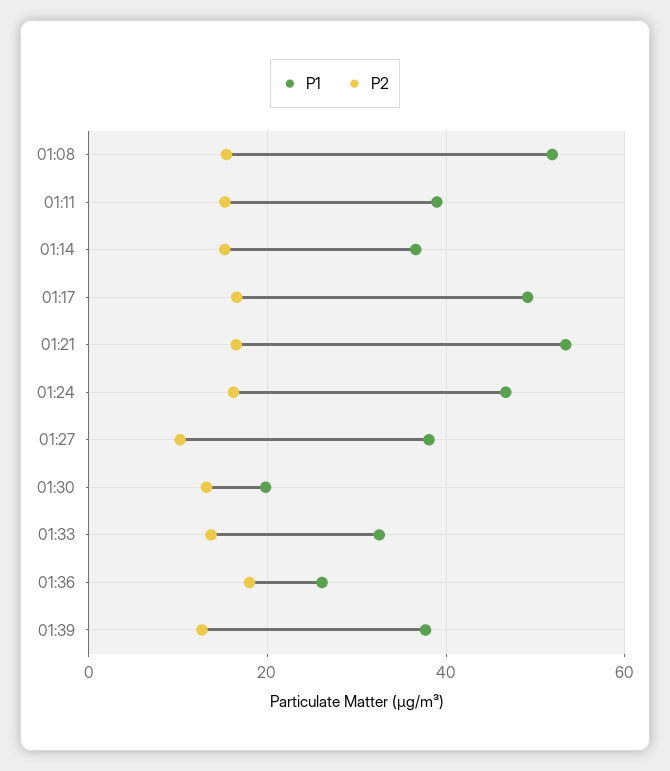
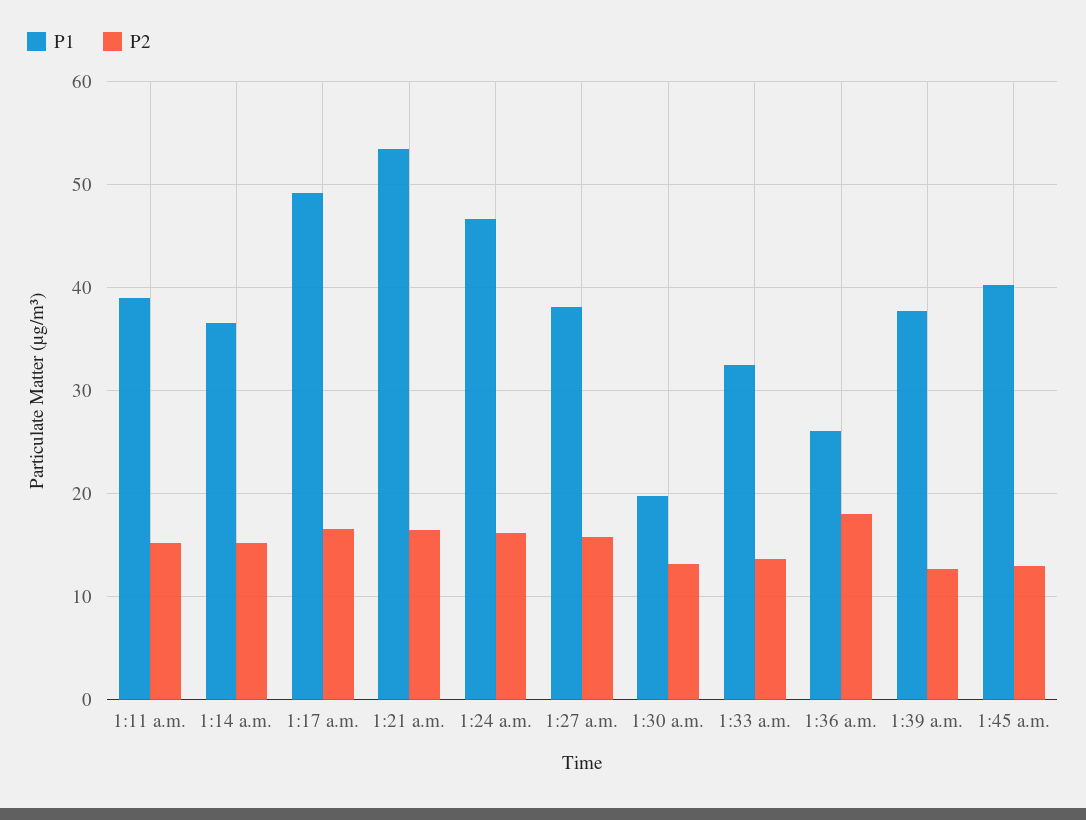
P1, 01:08: 52 -> none
P2, 01:08: 16 -> none
P2, 01:27: 10 -> 16
P1, 1:45 a.m.: none -> 40
P2, 1:45 a.m.: none -> 13

